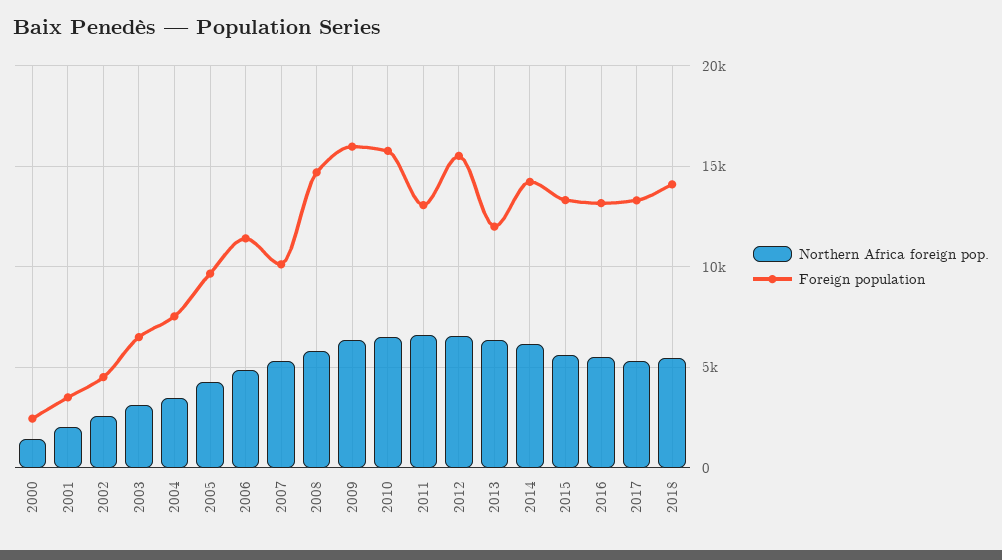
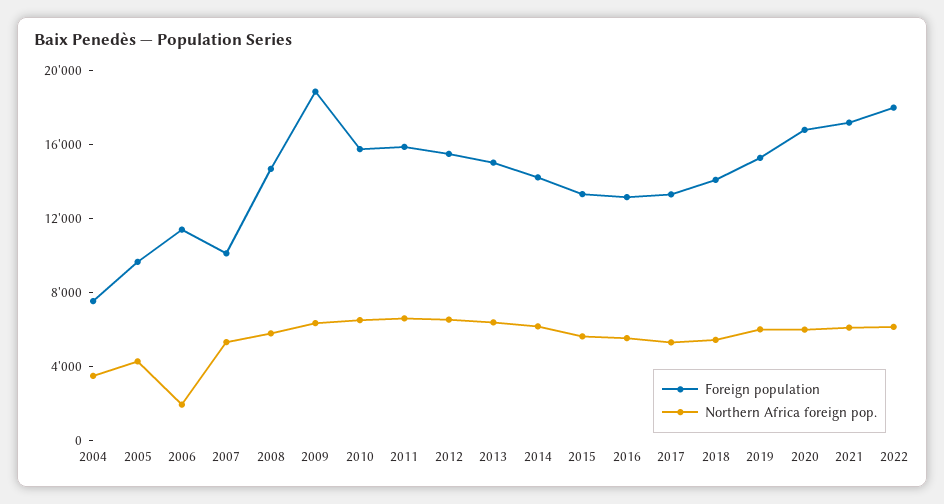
Northern Africa foreign pop., 2000: 1500 -> none
Foreign population, 2000: 2500 -> none
Northern Africa foreign pop., 2001: 2000 -> none
Foreign population, 2001: 3500 -> none
Northern Africa foreign pop., 2002: 2500 -> none
Foreign population, 2002: 4500 -> none
Northern Africa foreign pop., 2003: 3000 -> none
Foreign population, 2003: 6500 -> none
Northern Africa foreign pop., 2006: 5000 -> 2000
Foreign population, 2009: 16000 -> 19000
Foreign population, 2011: 13000 -> 16000
Foreign population, 2013: 12000 -> 15000
Foreign population, 2019: none -> 15000
Northern Africa foreign pop., 2019: none -> 6000
Foreign population, 2020: none -> 17000
Northern Africa foreign pop., 2020: none -> 6000
Foreign population, 2021: none -> 17000
Northern Africa foreign pop., 2021: none -> 6000
Foreign population, 2022: none -> 18000
Northern Africa foreign pop., 2022: none -> 6000

